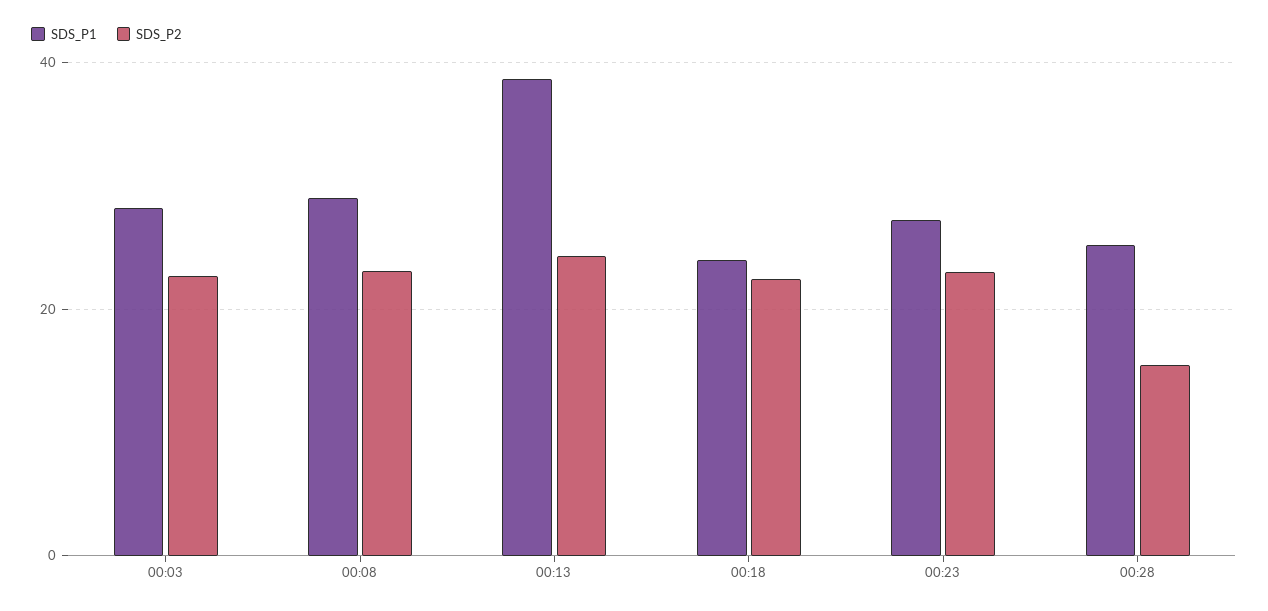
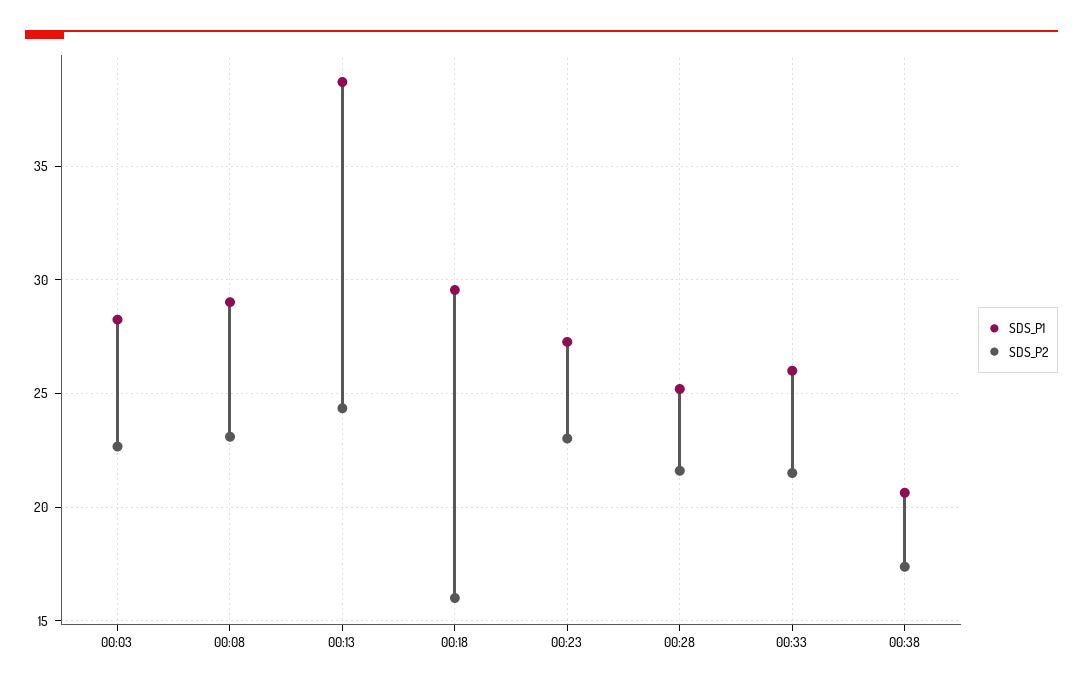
SDS_P1, 00:18: 24 -> 29.5
SDS_P2, 00:18: 22 -> 16
SDS_P2, 00:28: 16 -> 21.5
SDS_P1, 00:33: none -> 26
SDS_P2, 00:33: none -> 21.5
SDS_P1, 00:38: none -> 20.5
SDS_P2, 00:38: none -> 17.5

